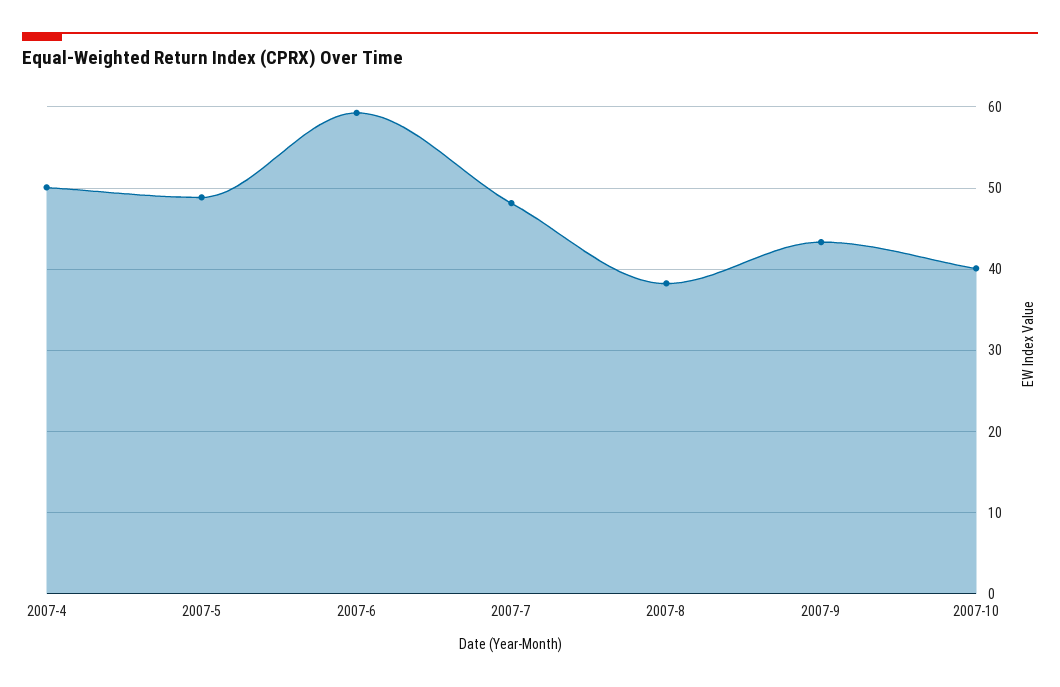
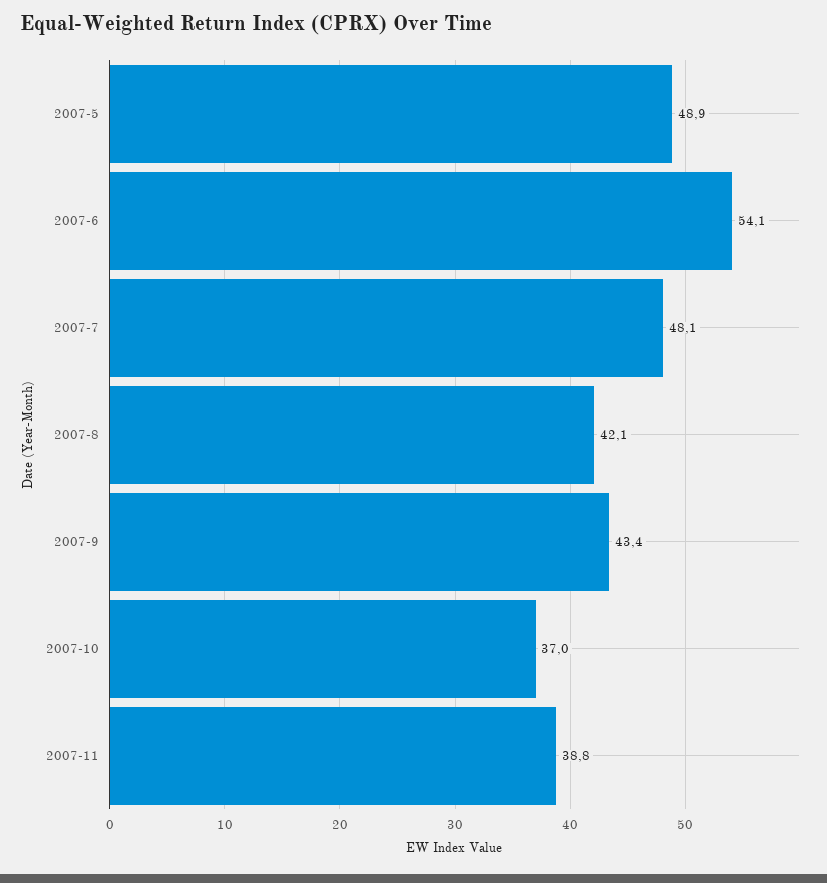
2007-4: 50 -> none
2007-6: 59 -> 54.1
2007-8: 38 -> 42.1
2007-10: 40 -> 37
2007-11: none -> 38.8

